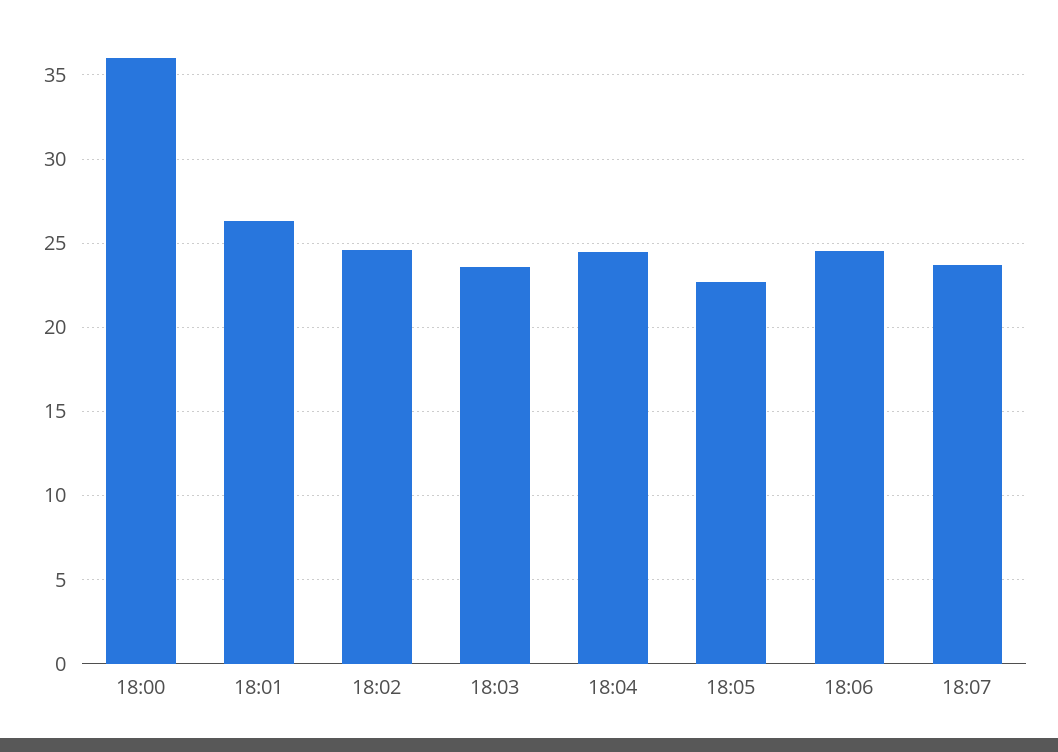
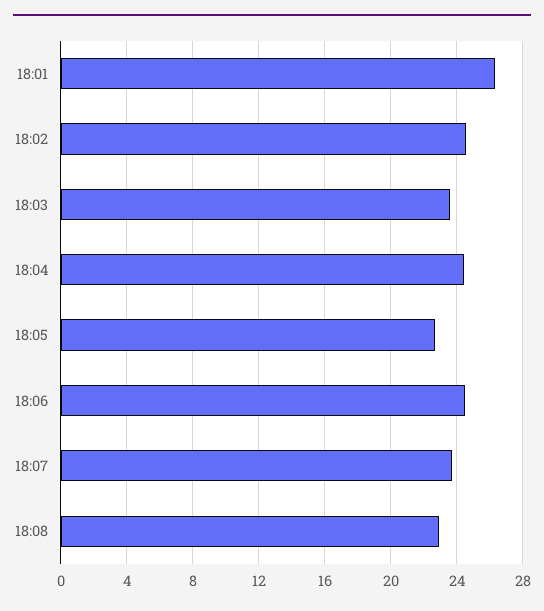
18:00: 36 -> none
18:08: none -> 23

